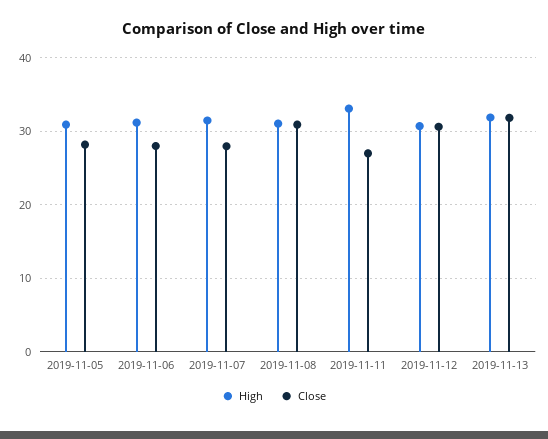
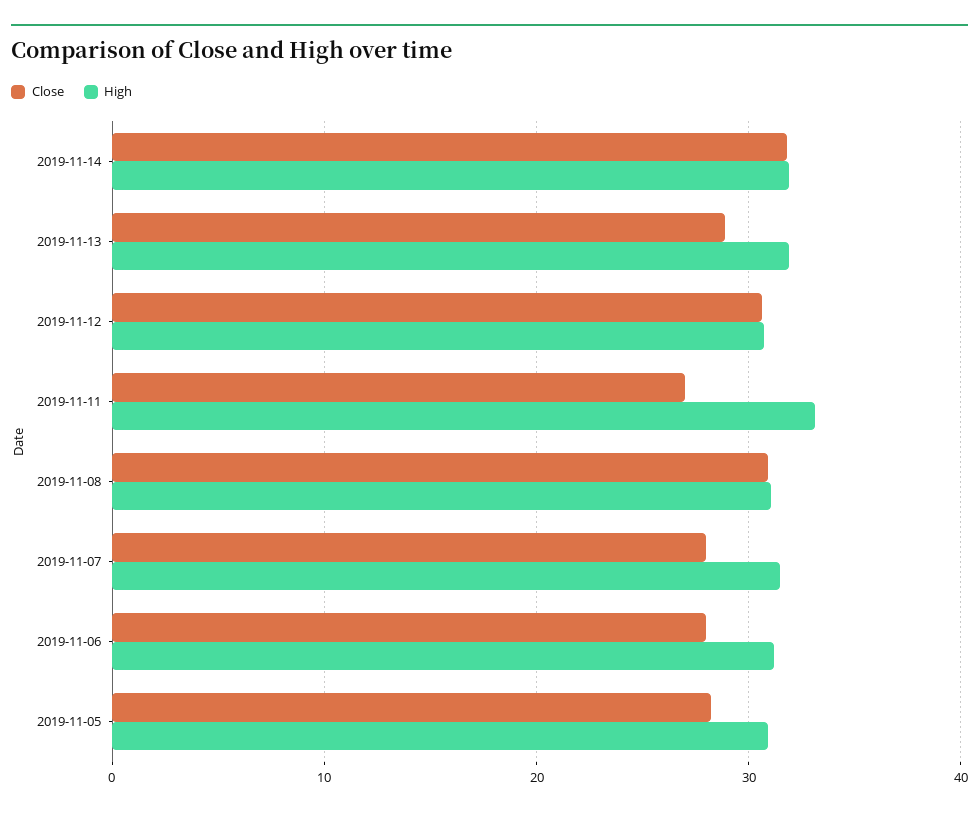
Close, 2019-11-13: 32 -> 29
Close, 2019-11-14: none -> 32
High, 2019-11-14: none -> 32

